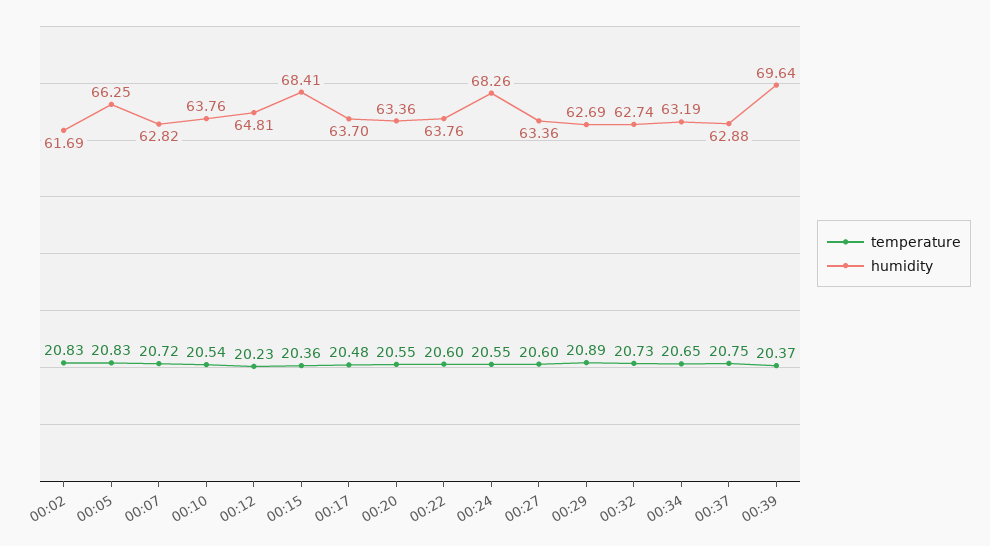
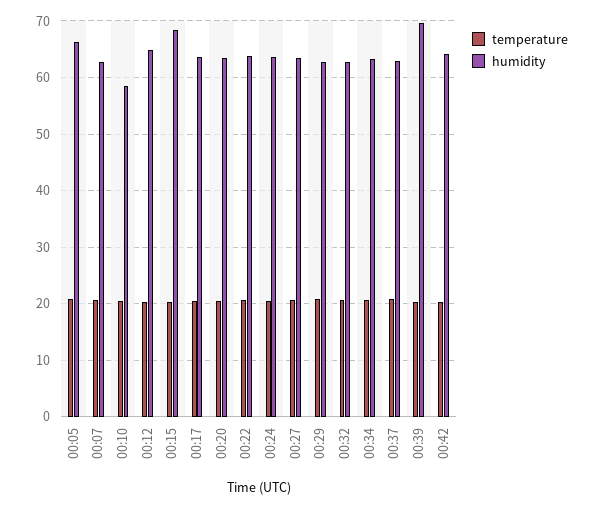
temperature, 00:02: 20.83 -> none
humidity, 00:02: 61.69 -> none
humidity, 00:10: 63.76 -> 58
humidity, 00:24: 68.26 -> 64
temperature, 00:42: none -> 20
humidity, 00:42: none -> 64

